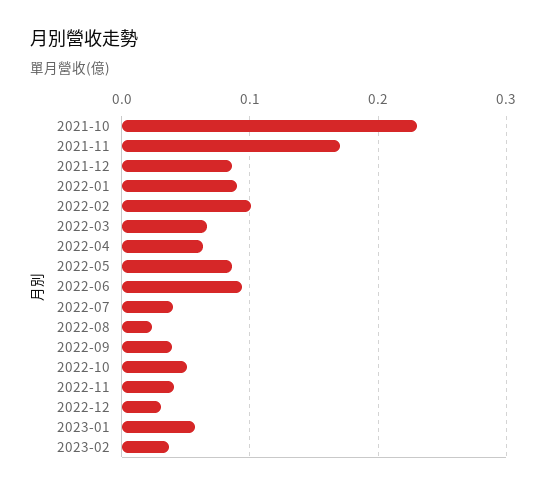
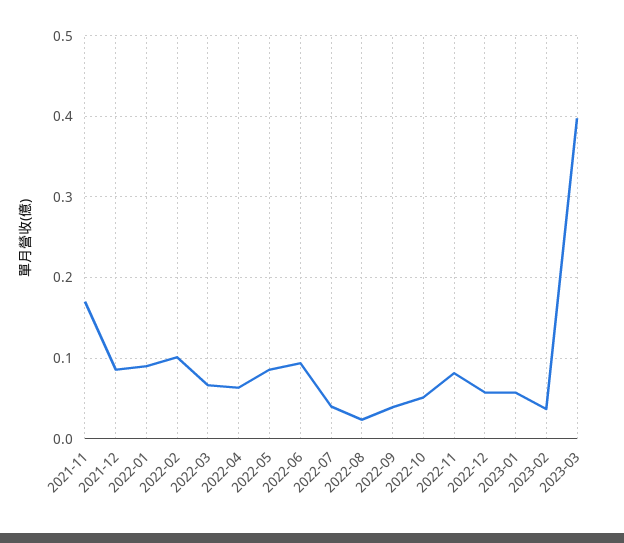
2021-10: 0.23 -> none
2022-11: 0.04 -> 0.08
2022-12: 0.03 -> 0.06
2023-03: none -> 0.4

